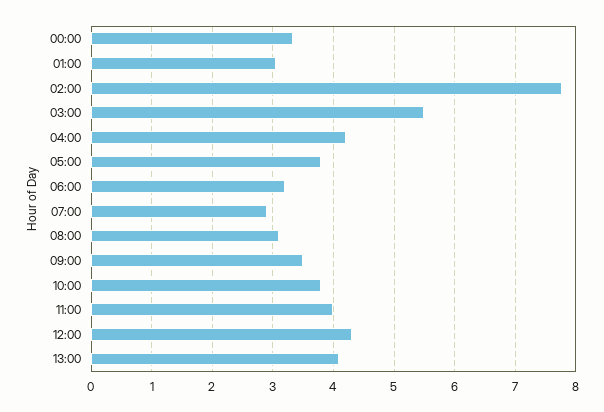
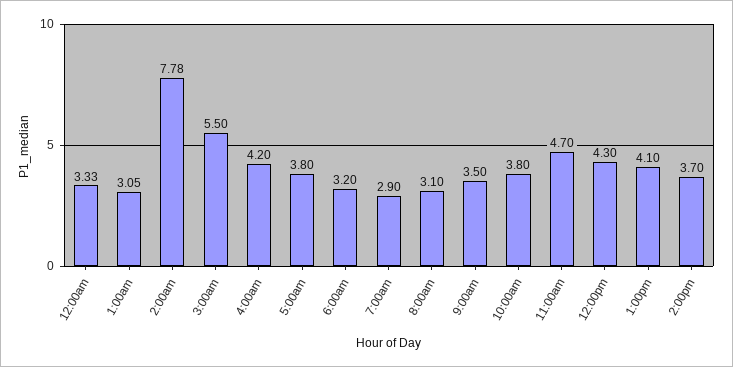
11:00: 4 -> 4.7
2:00pm: none -> 3.7

